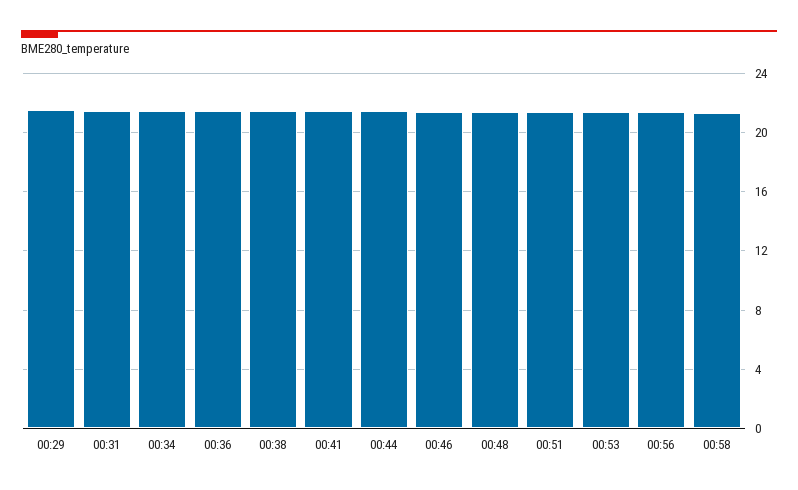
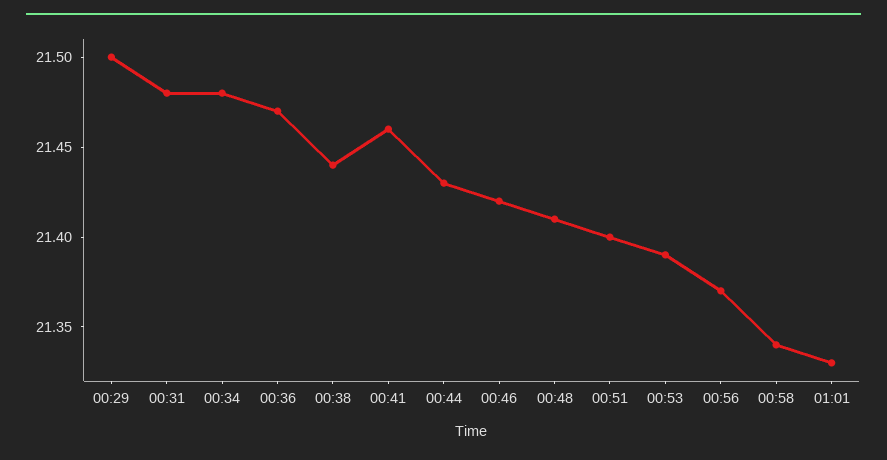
01:01: none -> 21.33

